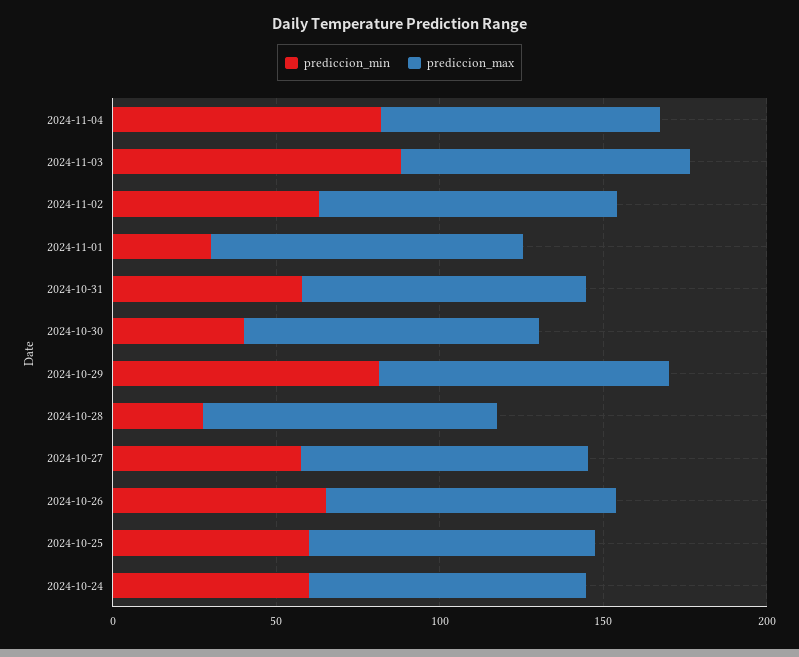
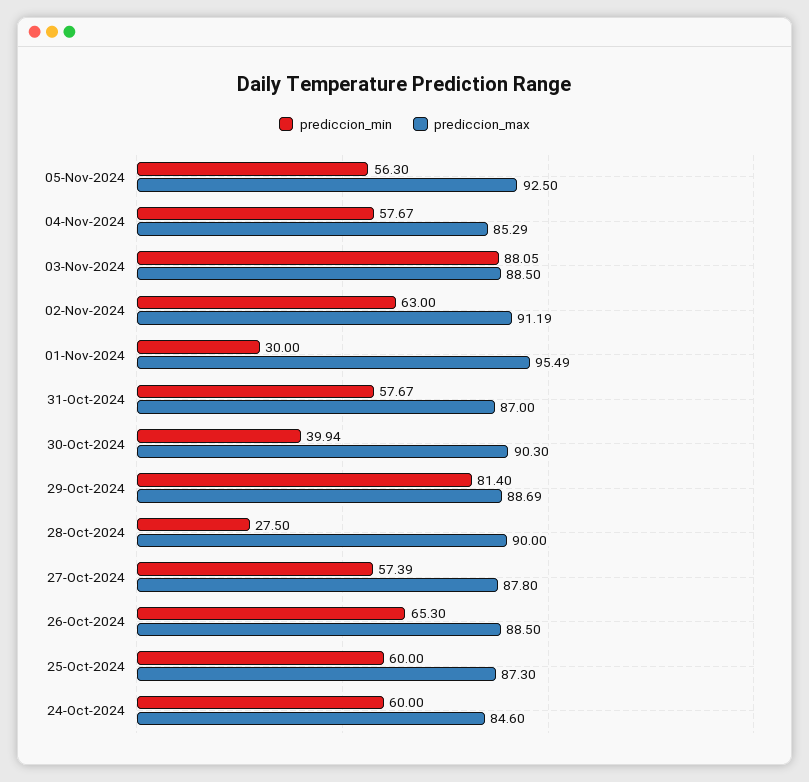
prediccion_min, 2024-11-04: 80 -> 57.67
prediccion_min, 05-Nov-2024: none -> 56.3
prediccion_max, 05-Nov-2024: none -> 92.5

